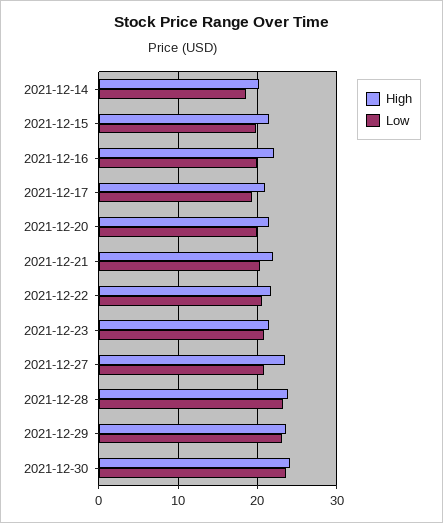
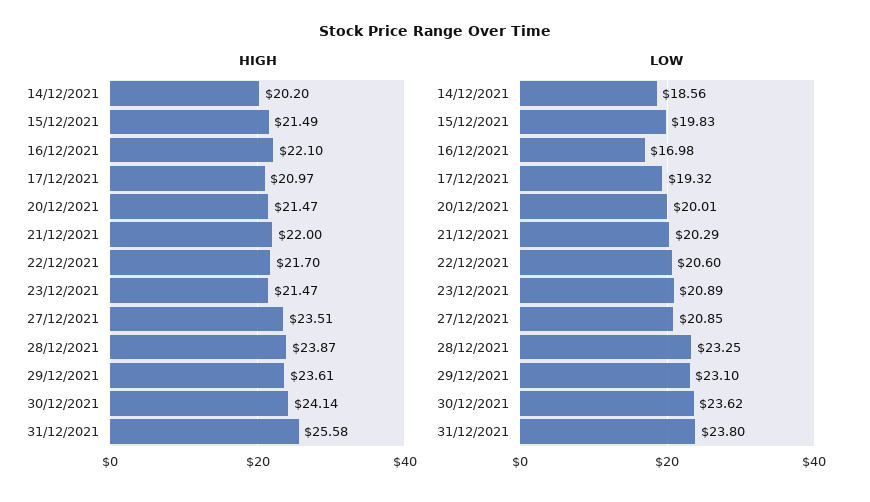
Low, 2021-12-16: 20 -> 16.98
High, 31/12/2021: none -> 25.58
Low, 31/12/2021: none -> 23.8

